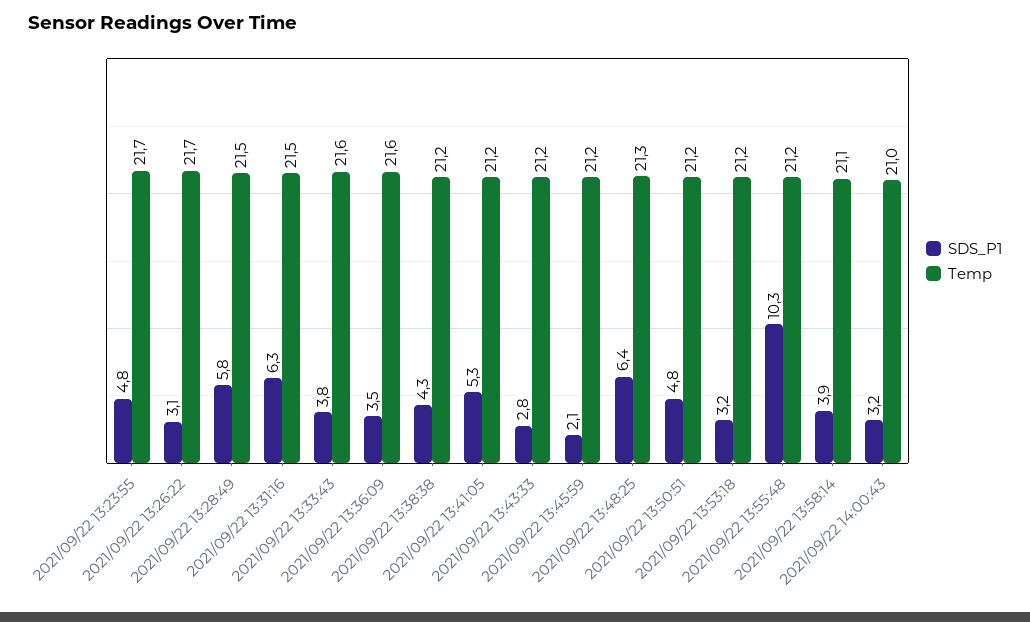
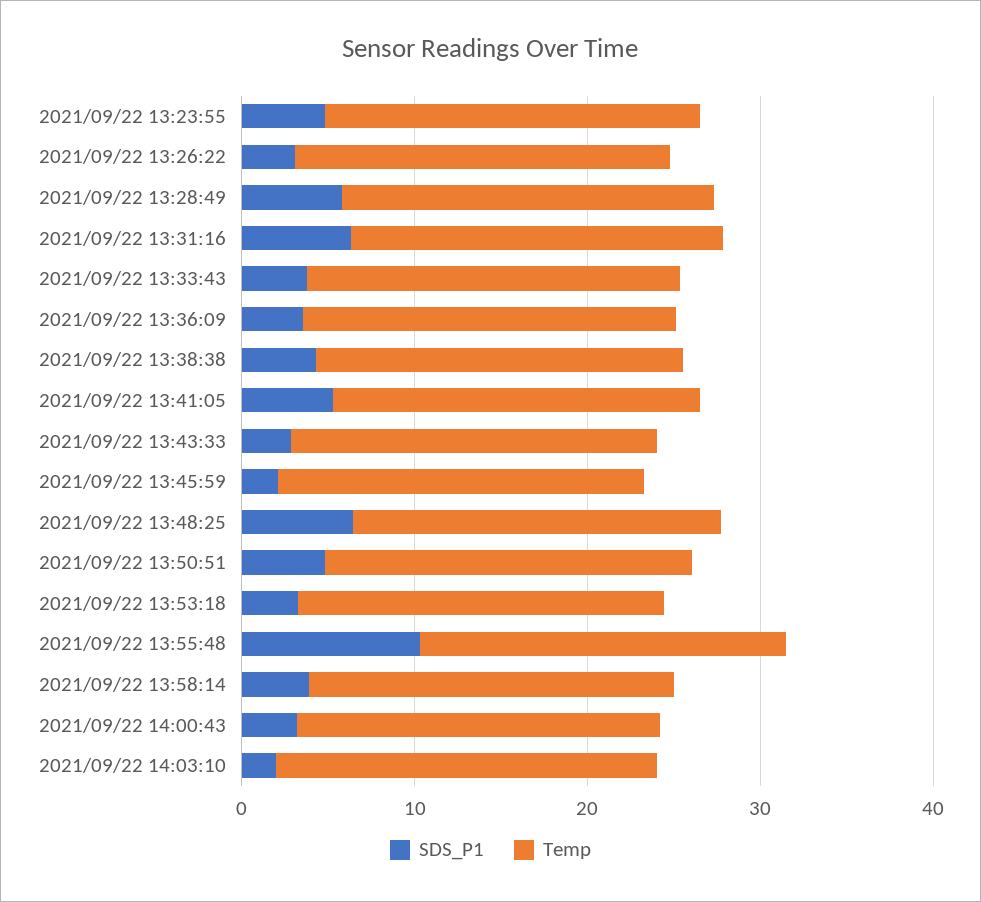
SDS_P1, 2021/09/22 14:03:10: none -> 2
Temp, 2021/09/22 14:03:10: none -> 22

